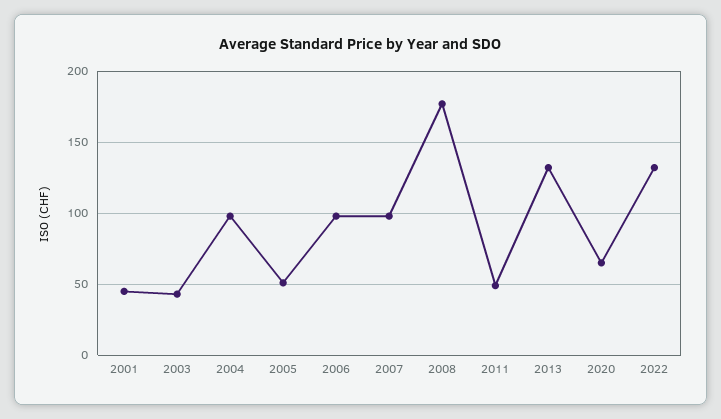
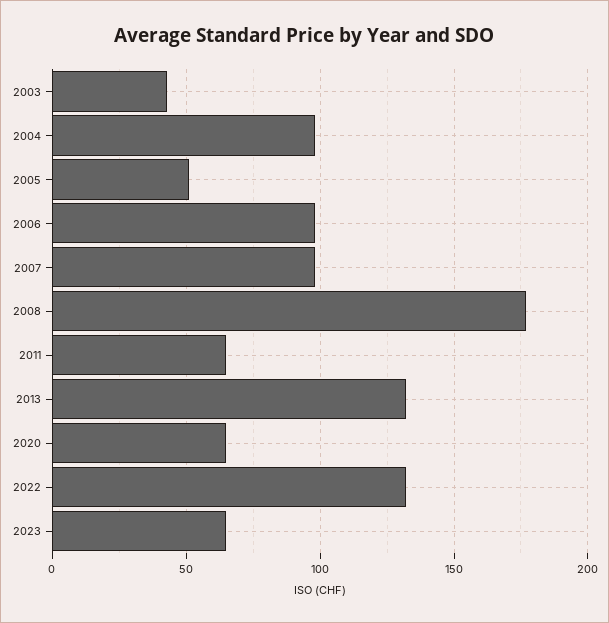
2001: 45 -> none
2011: 50 -> 65
2023: none -> 65

